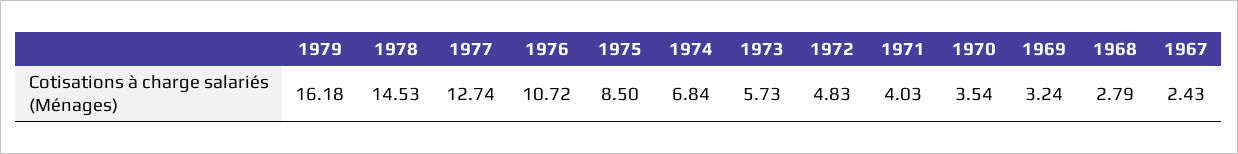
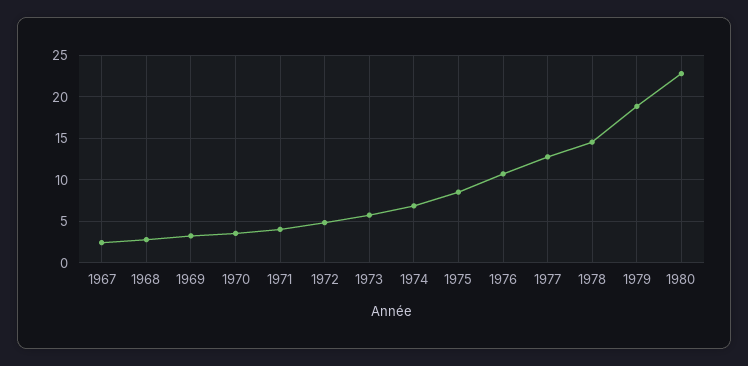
1979: 16.18 -> 19
1980: none -> 23

